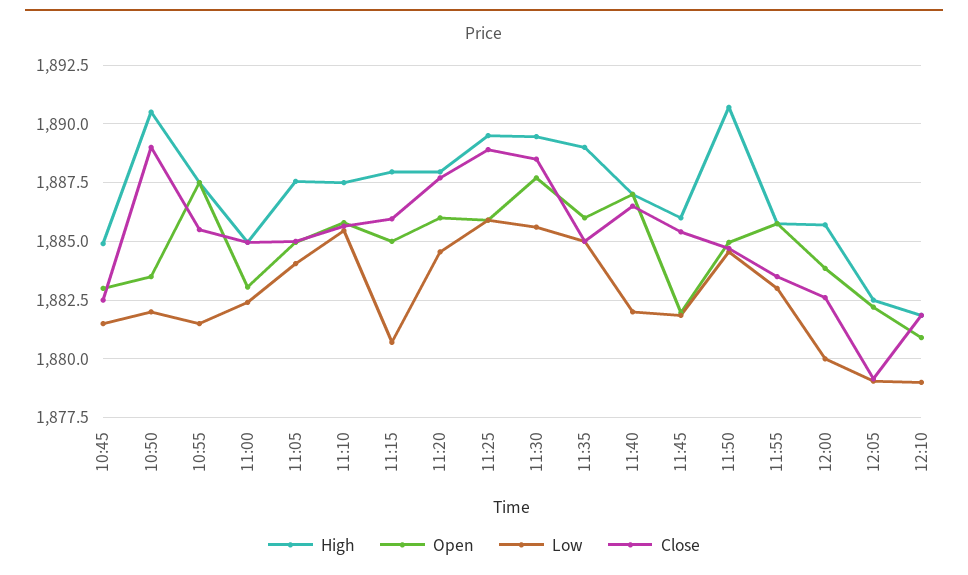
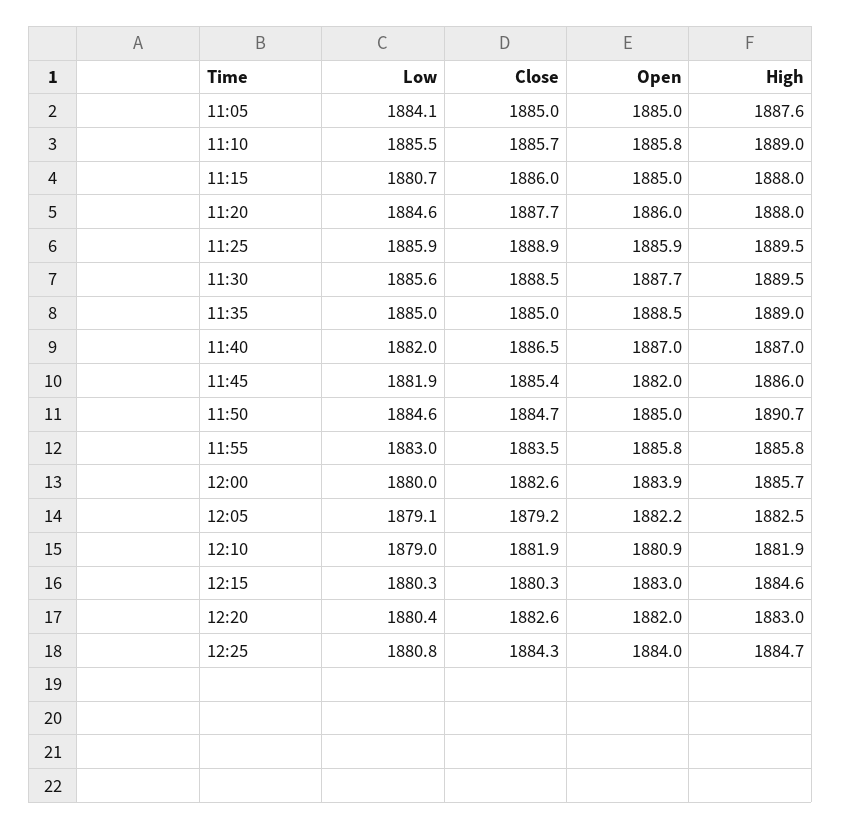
High, 10:45: 1885 -> none
Open, 10:45: 1883 -> none
Low, 10:45: 1881.5 -> none
Close, 10:45: 1882.5 -> none
High, 10:50: 1890.5 -> none
Open, 10:50: 1883.5 -> none
Low, 10:50: 1882 -> none
Close, 10:50: 1889 -> none
High, 10:55: 1887.5 -> none
Open, 10:55: 1887.5 -> none
Low, 10:55: 1881.5 -> none
Close, 10:55: 1885.5 -> none
High, 11:00: 1885 -> none
Open, 11:00: 1883 -> none
Low, 11:00: 1882.5 -> none
Close, 11:00: 1885 -> none
High, 11:10: 1887.5 -> 1889
Open, 11:35: 1886 -> 1888.5
Low, 12:15: none -> 1880.3
Close, 12:15: none -> 1880.3
Open, 12:15: none -> 1883
High, 12:15: none -> 1884.6
Low, 12:20: none -> 1880.4
Close, 12:20: none -> 1882.6
Open, 12:20: none -> 1882
High, 12:20: none -> 1883
Low, 12:25: none -> 1880.8
Close, 12:25: none -> 1884.3
Open, 12:25: none -> 1884
High, 12:25: none -> 1884.7

